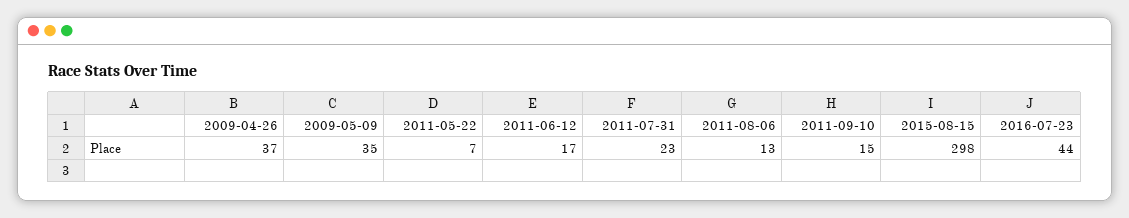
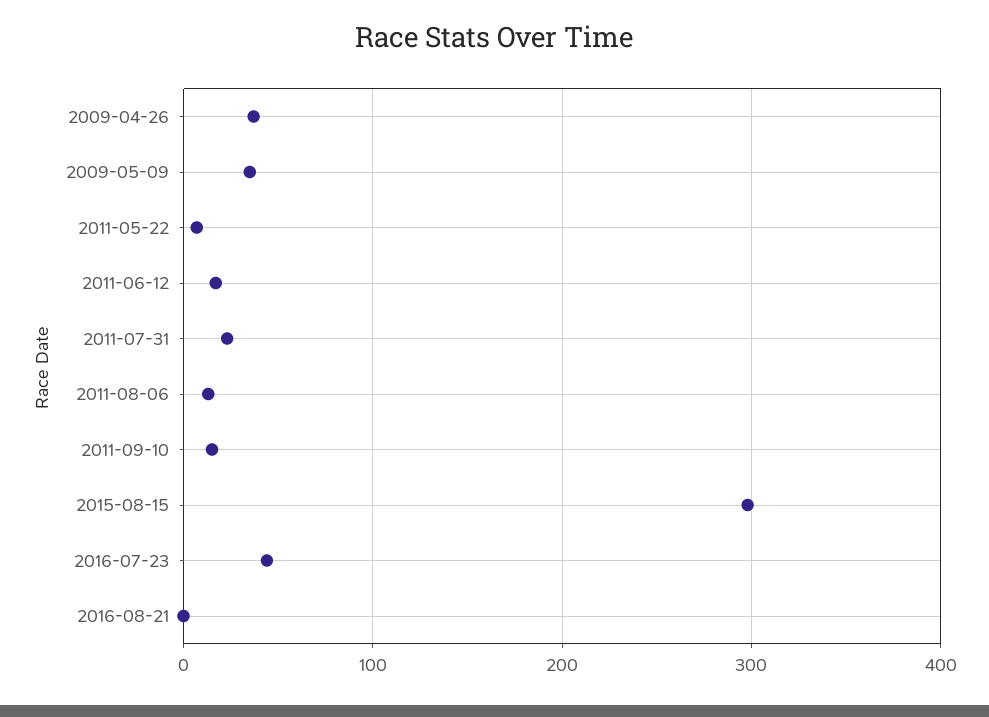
2016-08-21: none -> 0

